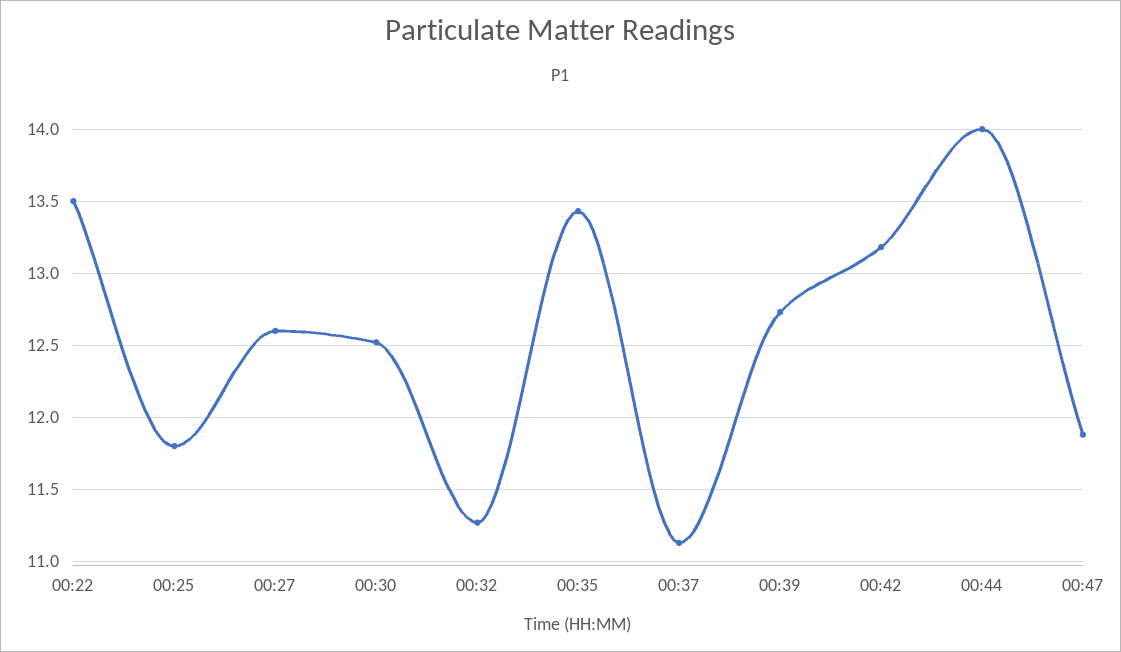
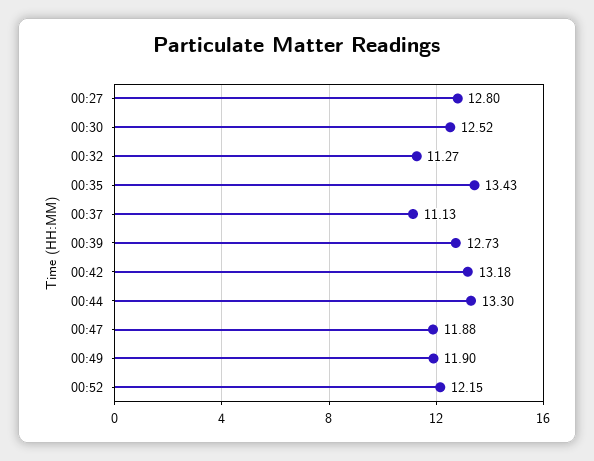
00:22: 13.5 -> none
00:25: 11.8 -> none
00:27: 12.6 -> 12.8
00:44: 14 -> 13.3
00:49: none -> 11.9
00:52: none -> 12.15

